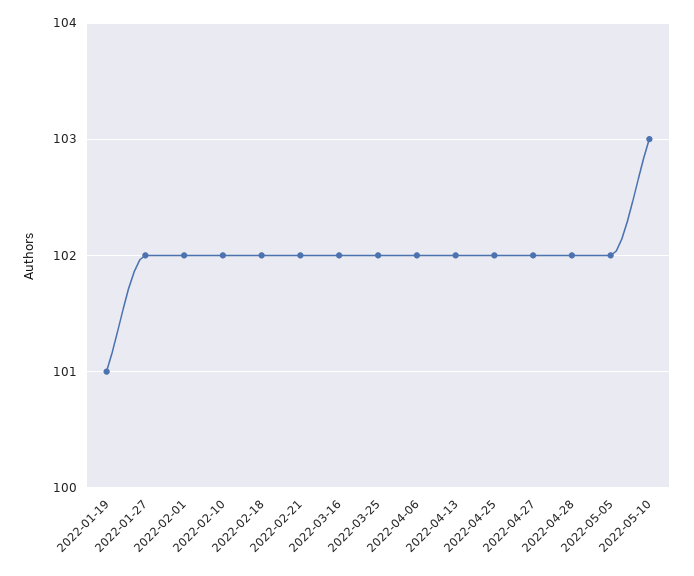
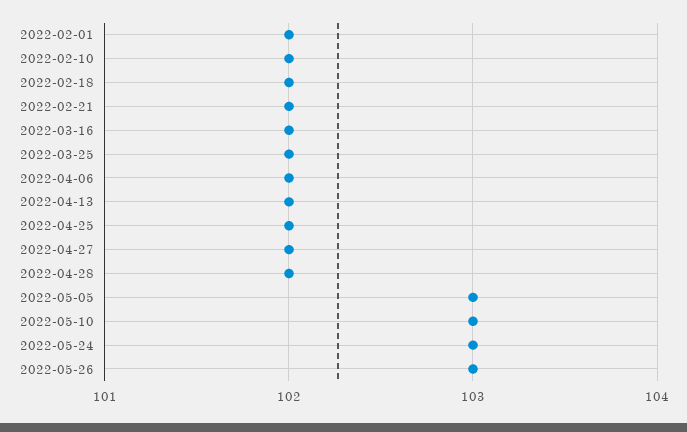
2022-01-19: 101 -> none
2022-01-27: 102 -> none
2022-05-05: 102 -> 103
2022-05-24: none -> 103
2022-05-26: none -> 103

